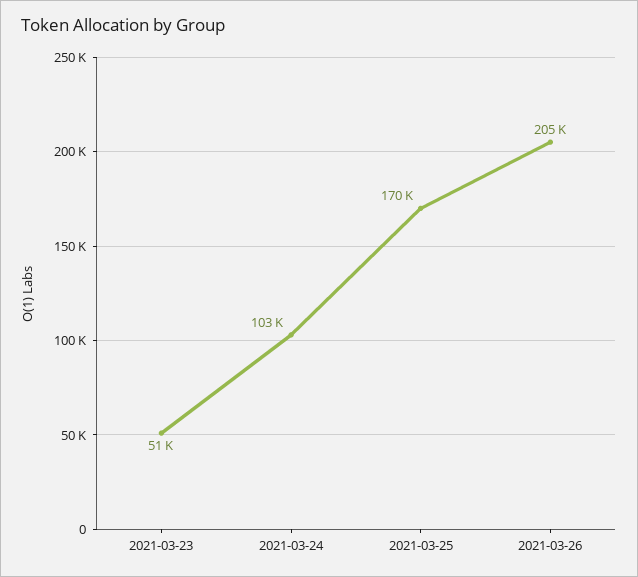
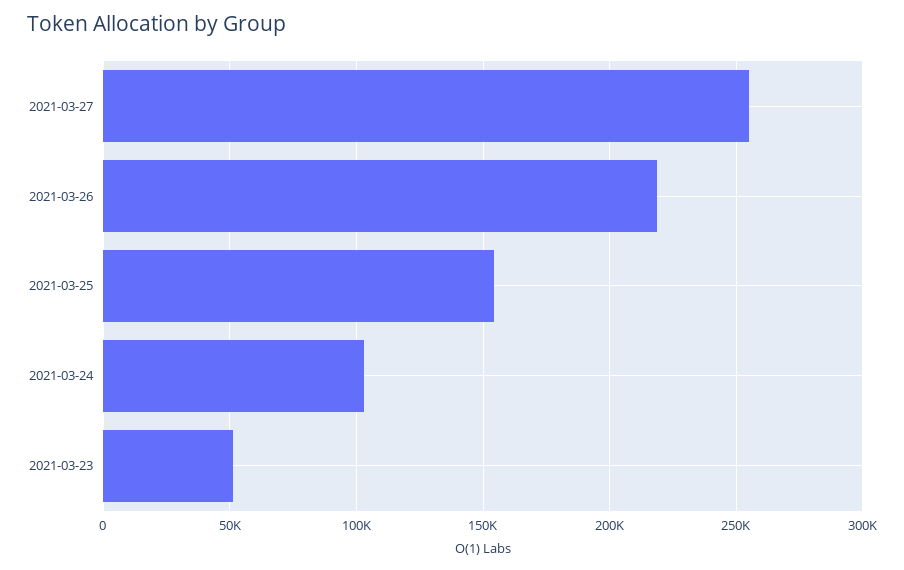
2021-03-25: 170000 -> 155000
2021-03-26: 205000 -> 220000
2021-03-27: none -> 255000

